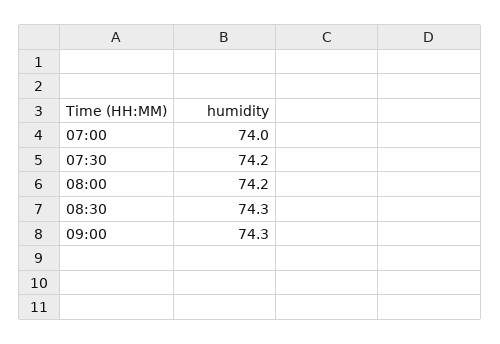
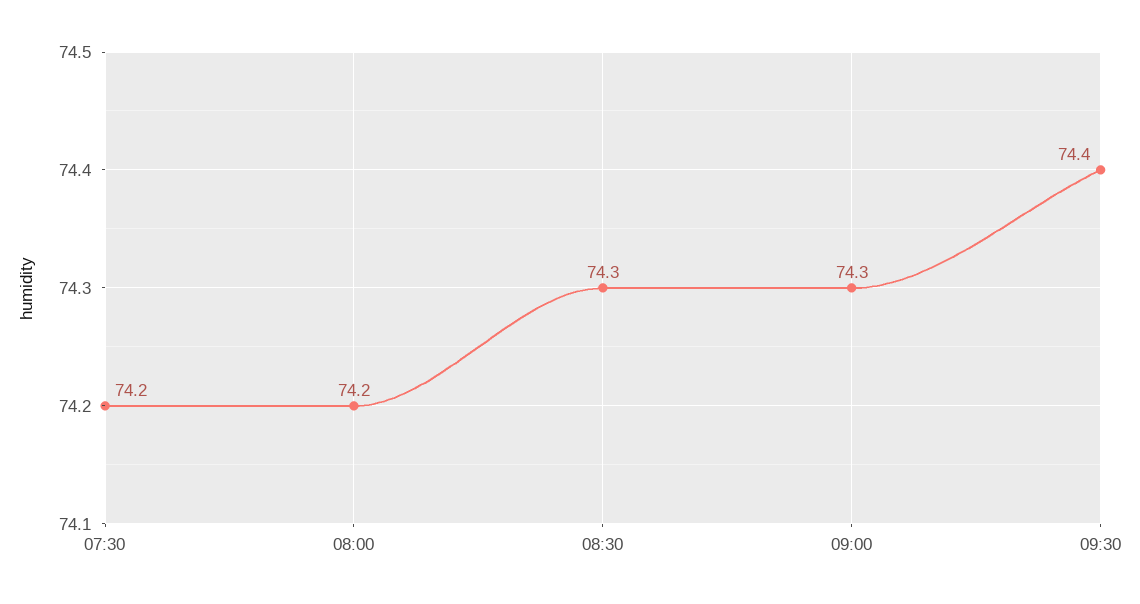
07:00: 74 -> none
09:30: none -> 74.4

